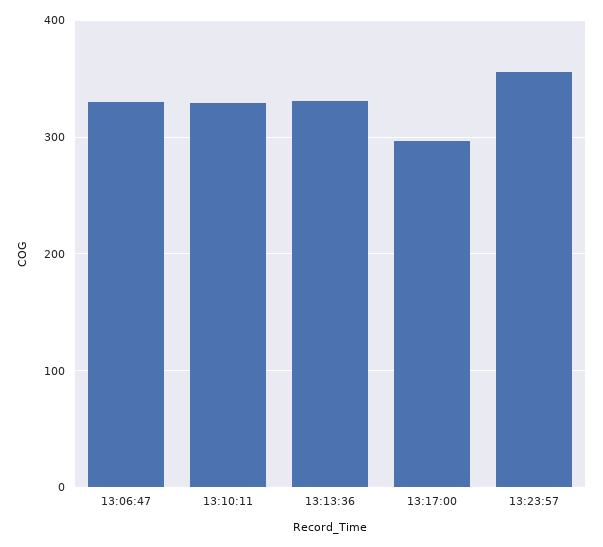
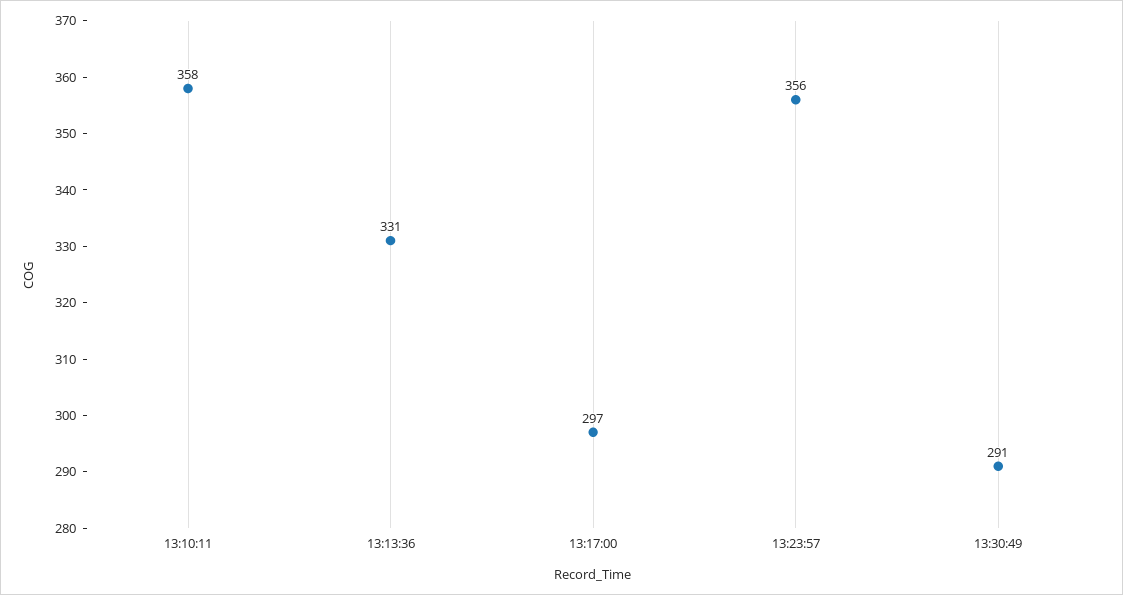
13:06:47: 330 -> none
13:10:11: 330 -> 358
13:30:49: none -> 291

